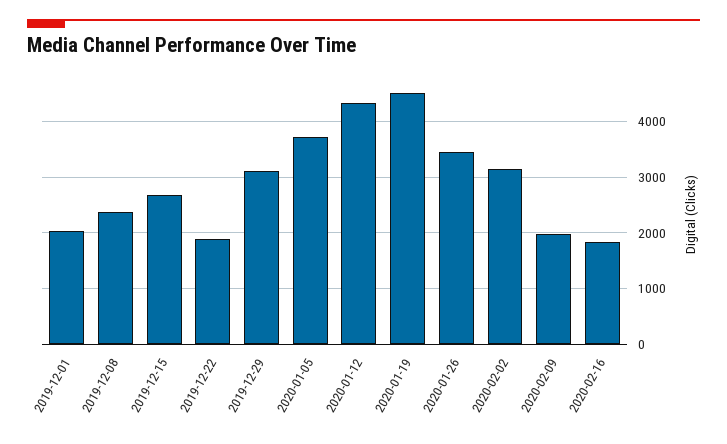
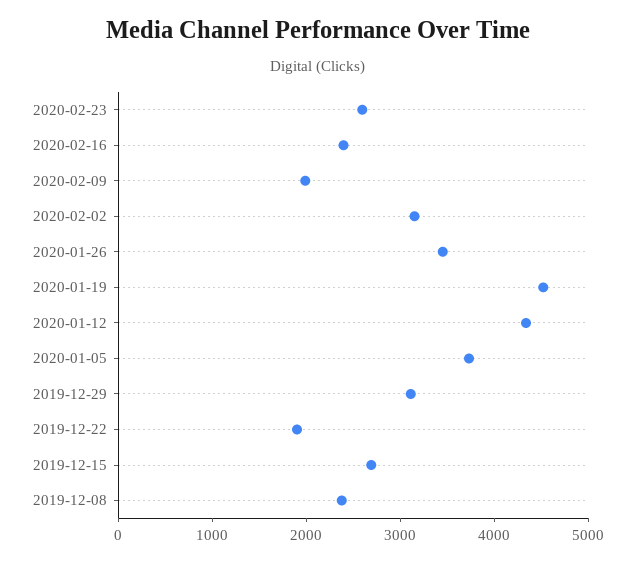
2019-12-01: 2000 -> none
2020-02-16: 1800 -> 2400
2020-02-23: none -> 2600

